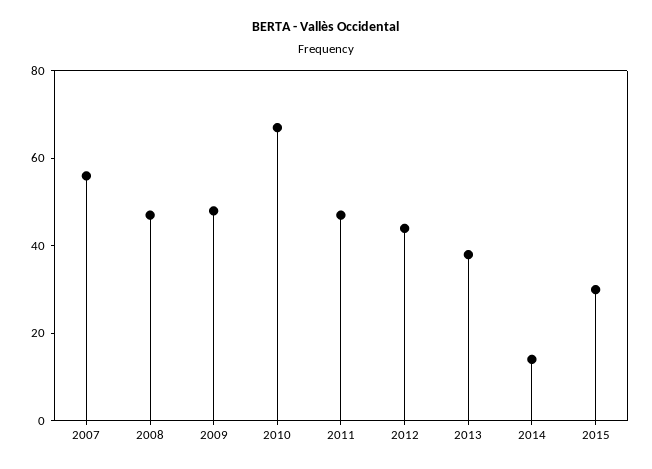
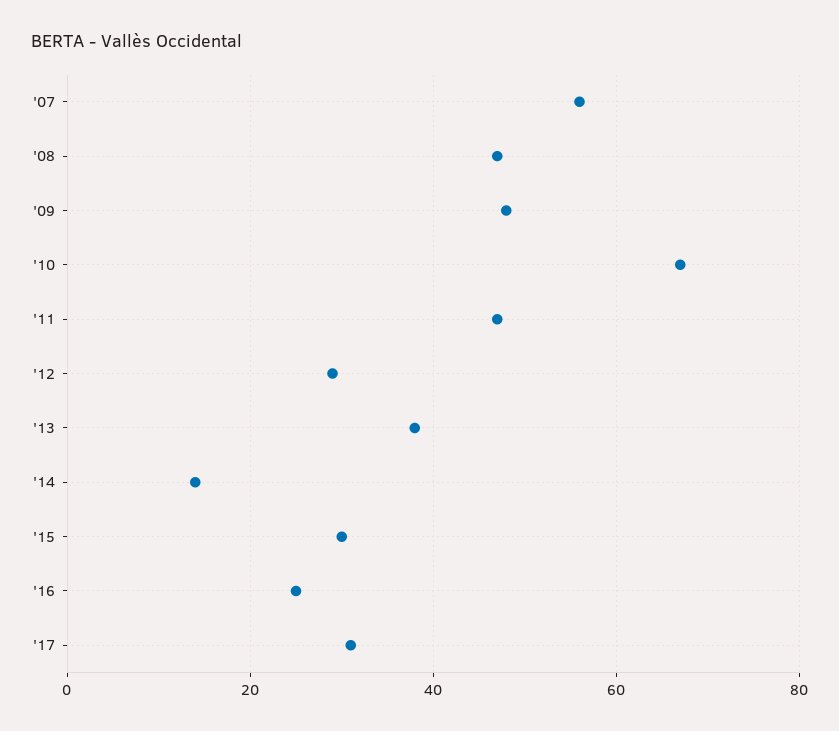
2012: 45 -> 30
'16: none -> 25
'17: none -> 30

